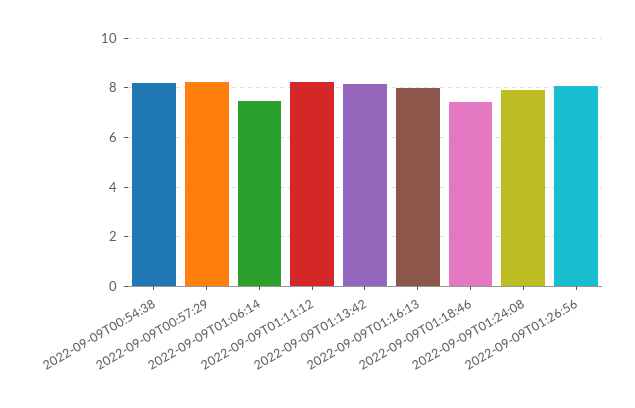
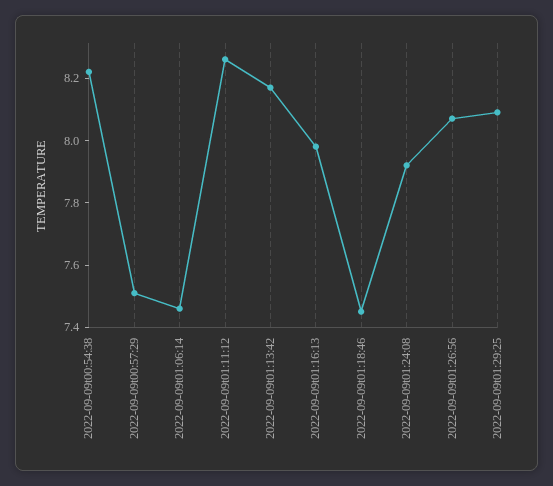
2022-09-09T00:57:29: 8.25 -> 7.5
2022-09-09t01:29:25: none -> 8.1

